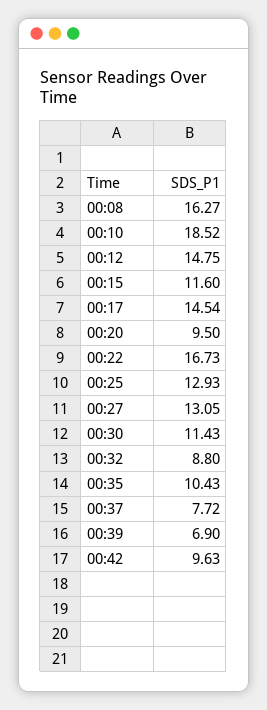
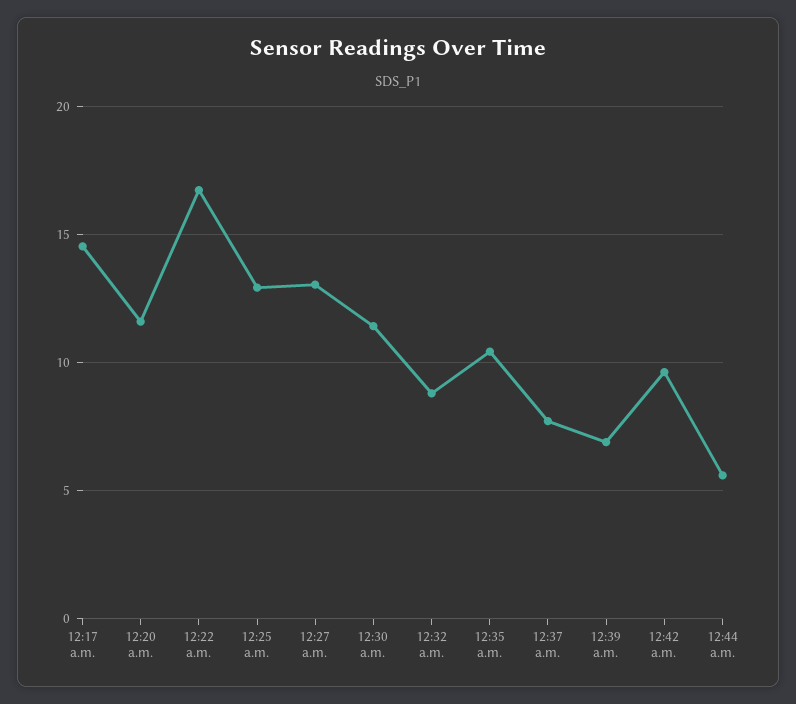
00:08: 16.27 -> none
00:10: 18.52 -> none
00:12: 14.75 -> none
00:15: 11.6 -> none
00:20: 9.5 -> 11.5
12:44 a.m.: none -> 5.5

